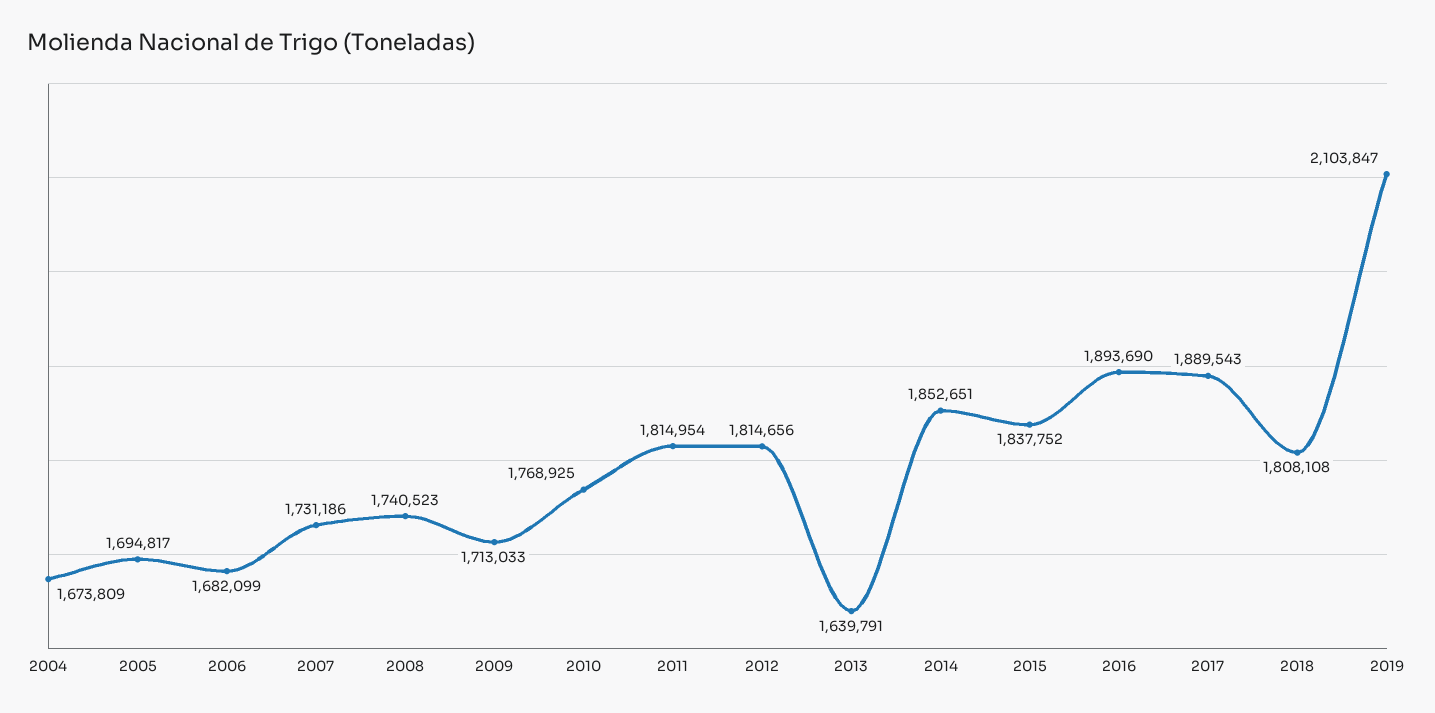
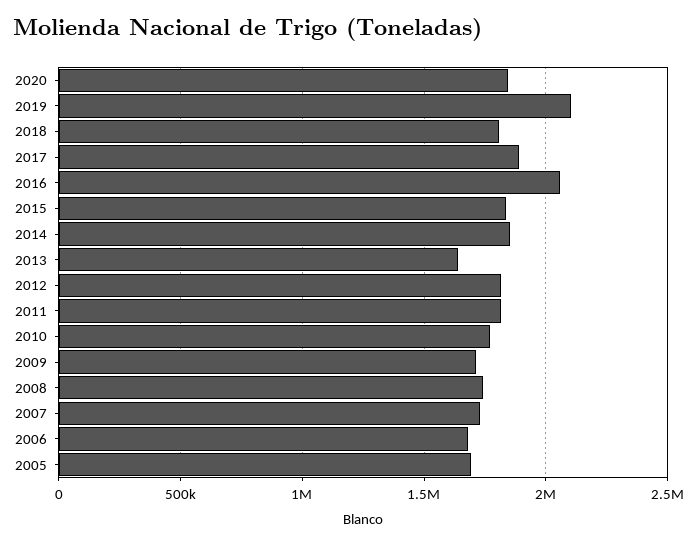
2004: 1673809 -> none
2016: 1893690 -> 2050000
2020: none -> 1850000

